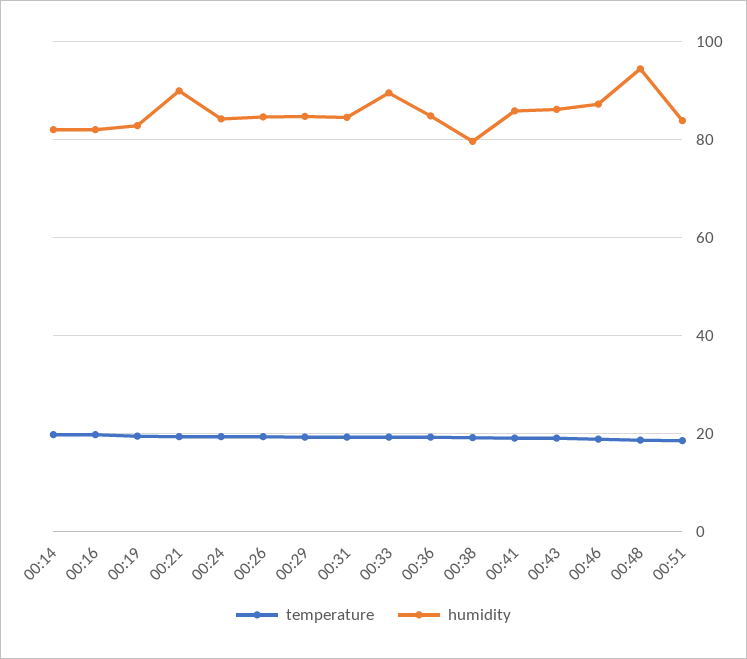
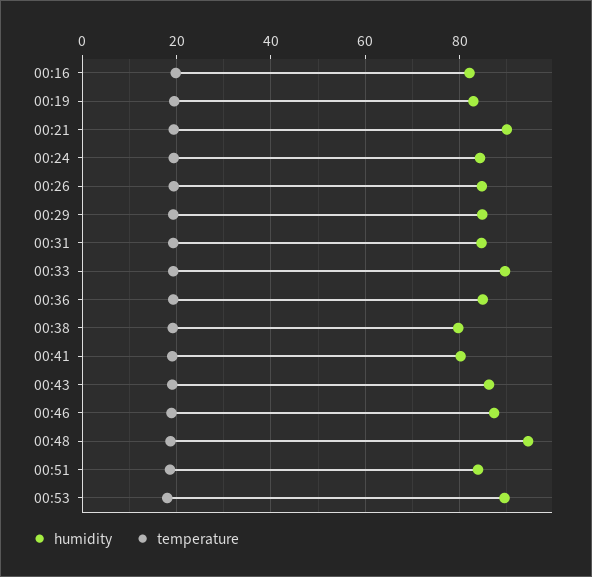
temperature, 00:14: 20 -> none
humidity, 00:14: 82 -> none
humidity, 00:41: 86 -> 80
humidity, 00:53: none -> 90
temperature, 00:53: none -> 18

